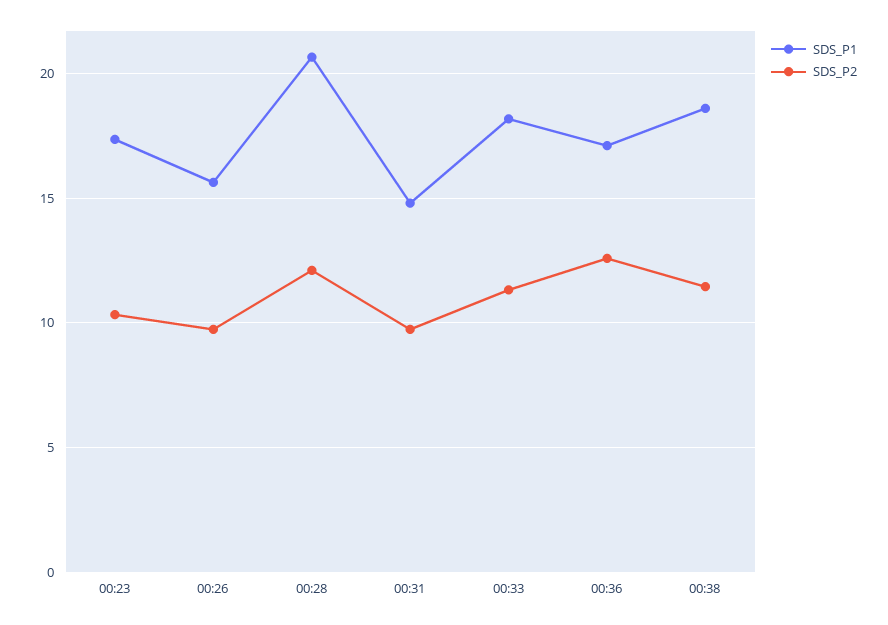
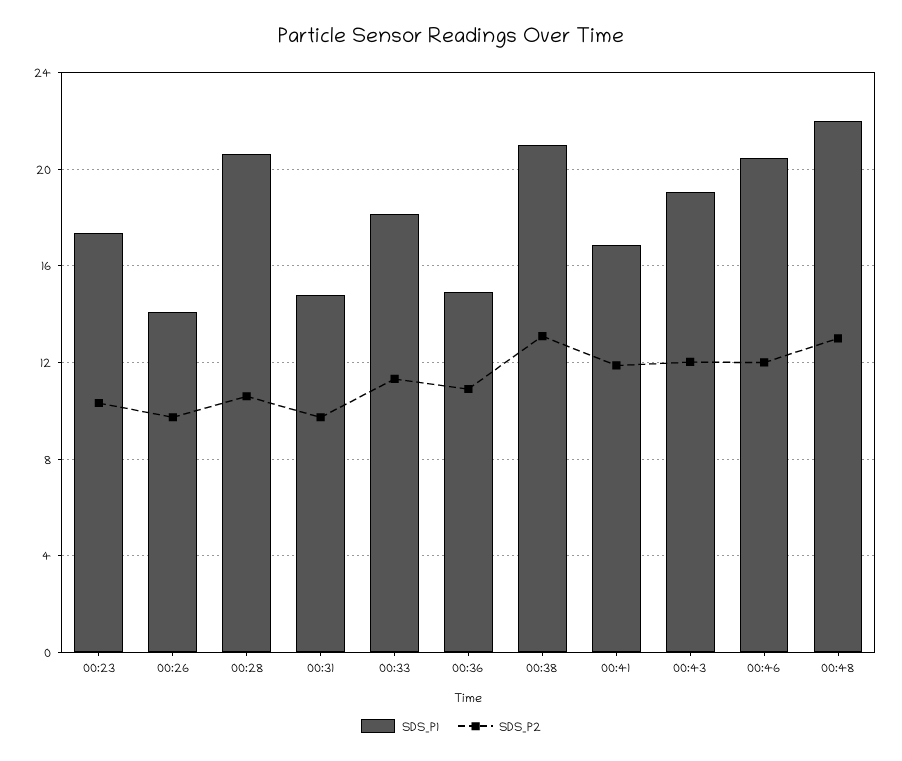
SDS_P1, 00:26: 15.5 -> 14
SDS_P2, 00:28: 12 -> 10.5
SDS_P1, 00:36: 17 -> 15
SDS_P2, 00:36: 12.5 -> 11
SDS_P1, 00:38: 18.5 -> 21
SDS_P2, 00:38: 11.5 -> 13
SDS_P1, 00:41: none -> 17
SDS_P2, 00:41: none -> 12
SDS_P1, 00:43: none -> 19
SDS_P2, 00:43: none -> 12
SDS_P1, 00:46: none -> 20.5
SDS_P2, 00:46: none -> 12
SDS_P1, 00:48: none -> 22
SDS_P2, 00:48: none -> 13

